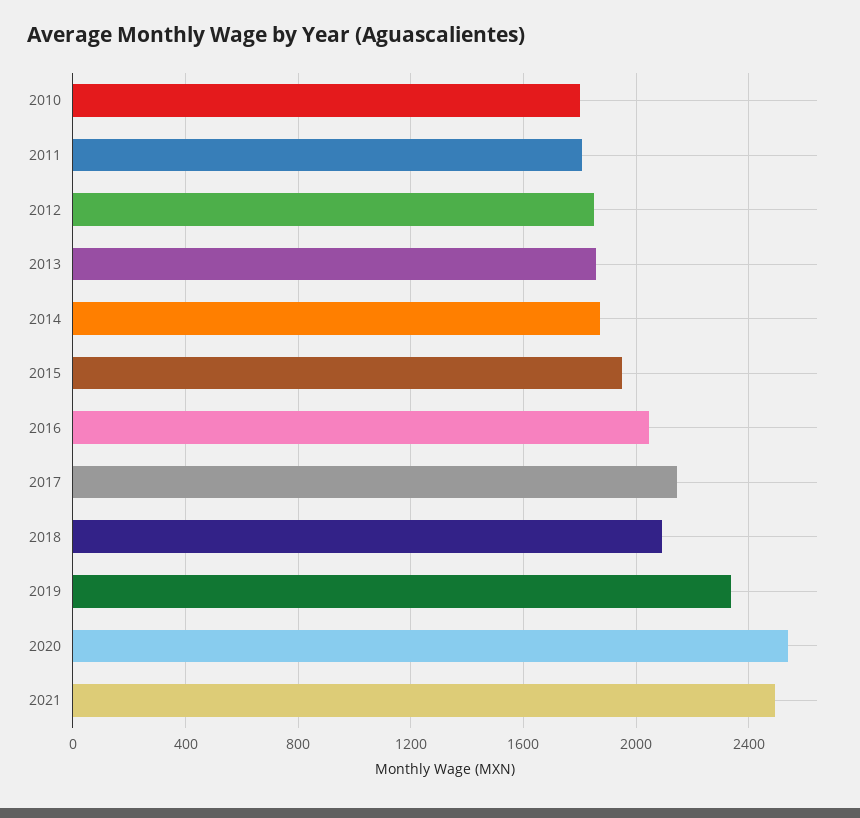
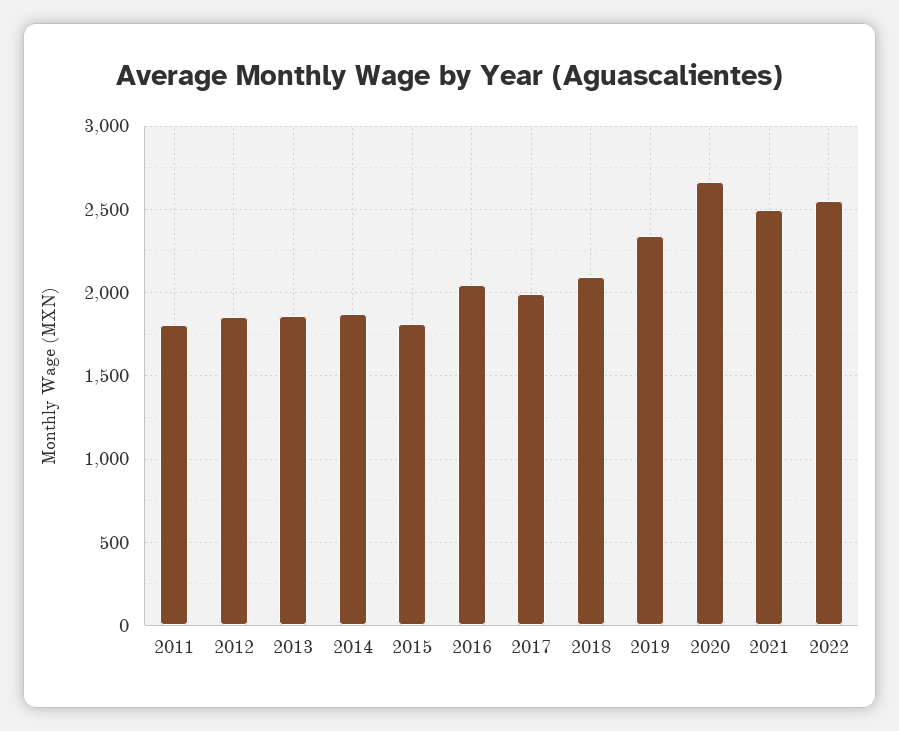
2010: 1800 -> none
2015: 1950 -> 1800
2017: 2150 -> 2000
2020: 2550 -> 2650
2022: none -> 2550

